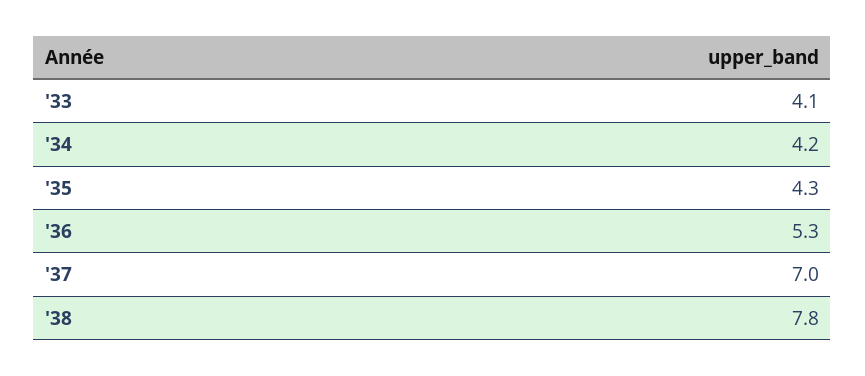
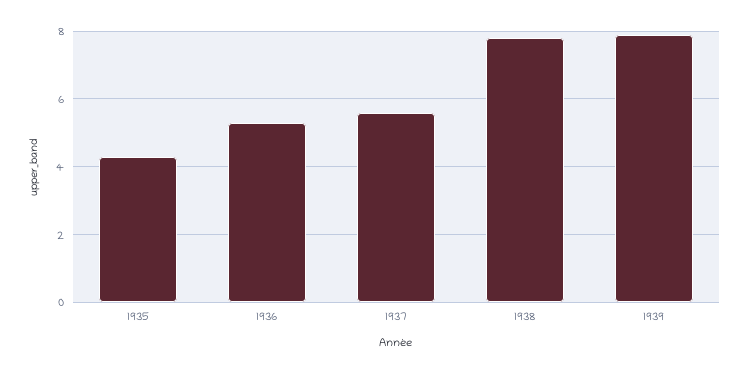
'33: 4.1 -> none
'34: 4.2 -> none
'37: 7 -> 5.5
1939: none -> 8

